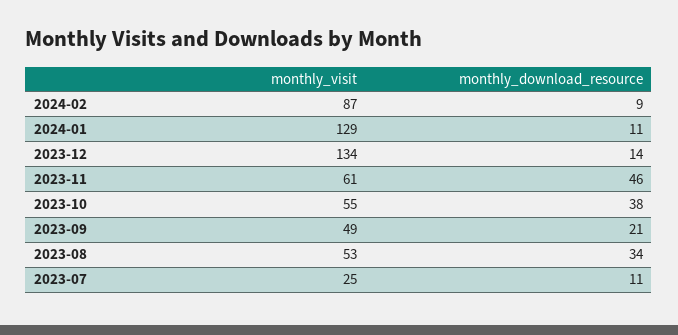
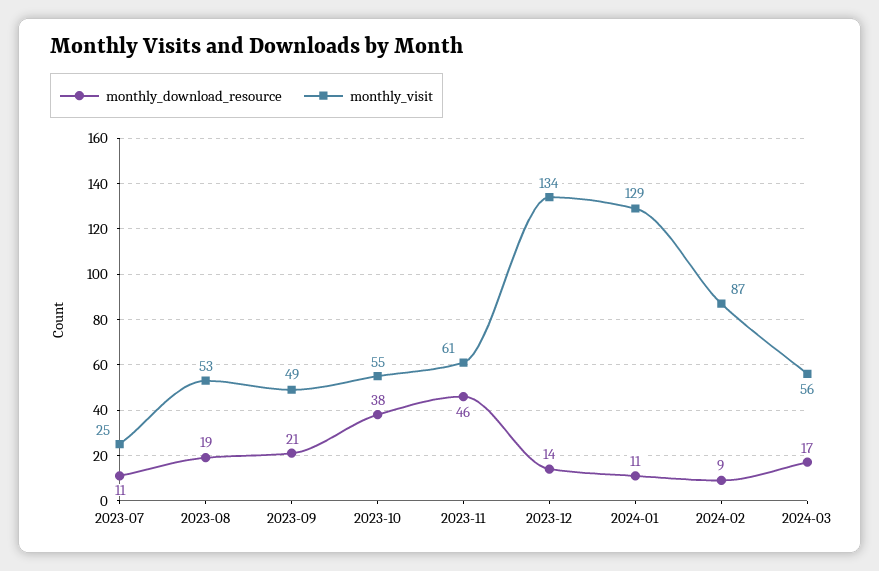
monthly_download_resource, 2023-08: 34 -> 19
monthly_download_resource, 2024-03: none -> 17
monthly_visit, 2024-03: none -> 56

